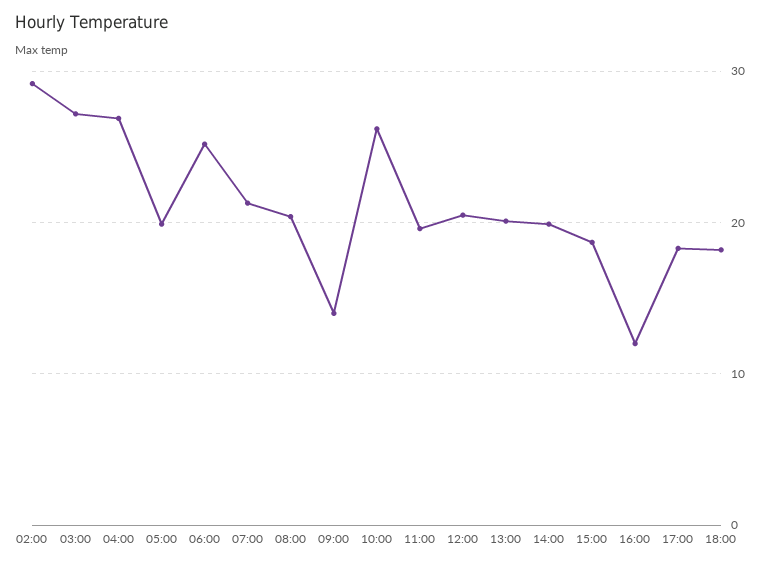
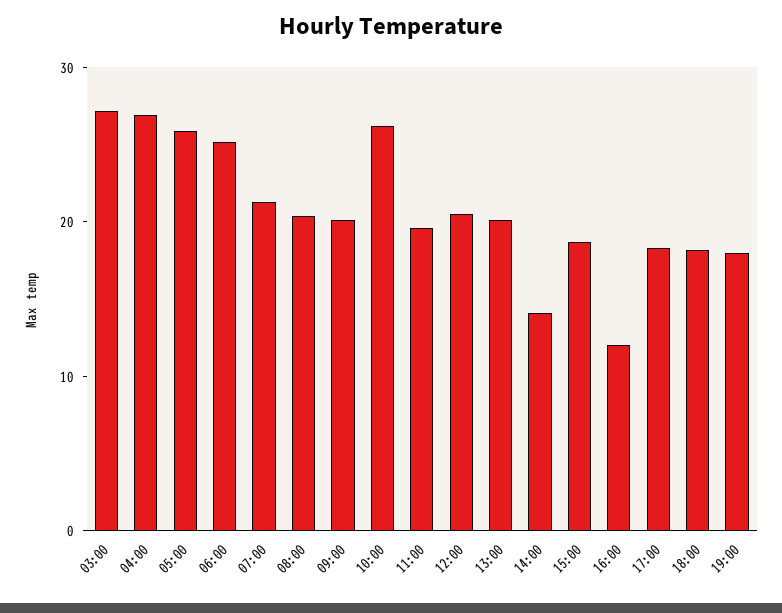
02:00: 29 -> none
05:00: 20 -> 26
09:00: 14 -> 20
14:00: 20 -> 14
19:00: none -> 18

